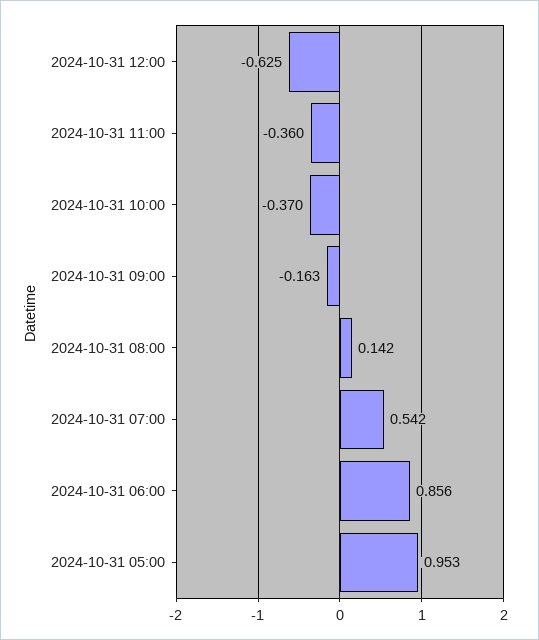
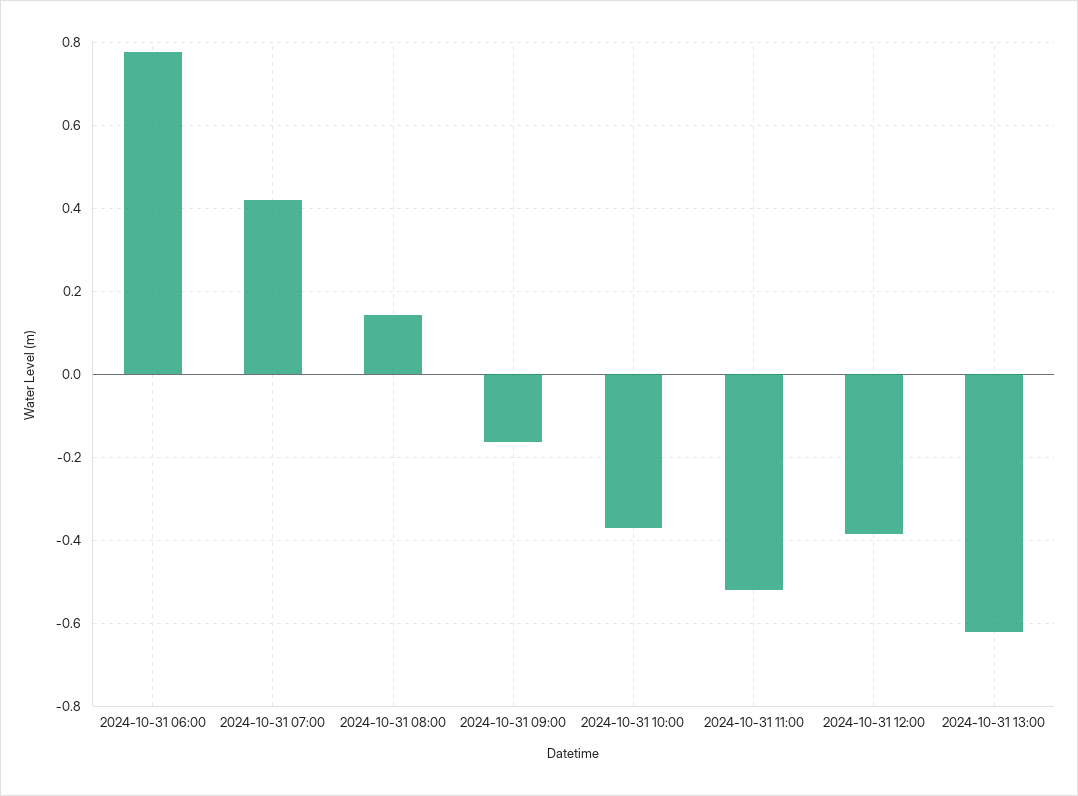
2024-10-31 12:00: -0.625 -> -0.38
2024-10-31 11:00: -0.36 -> -0.52
2024-10-31 07:00: 0.542 -> 0.42
2024-10-31 06:00: 0.856 -> 0.78
2024-10-31 05:00: 0.953 -> none
2024-10-31 13:00: none -> -0.62

